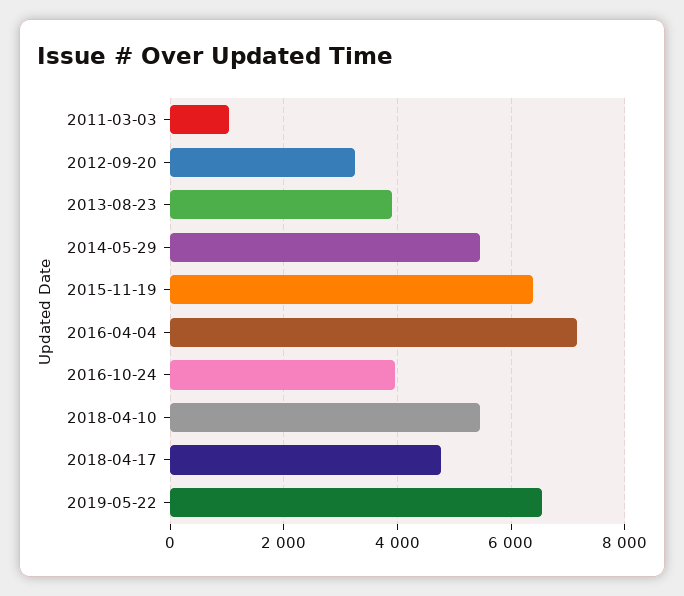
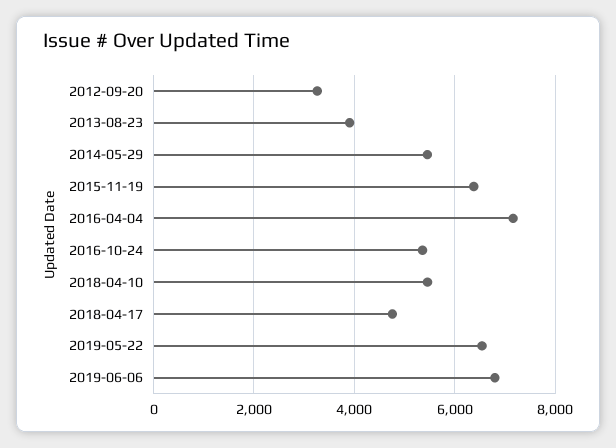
2011-03-03: 1000 -> none
2016-10-24: 4000 -> 5400
2019-06-06: none -> 6800

